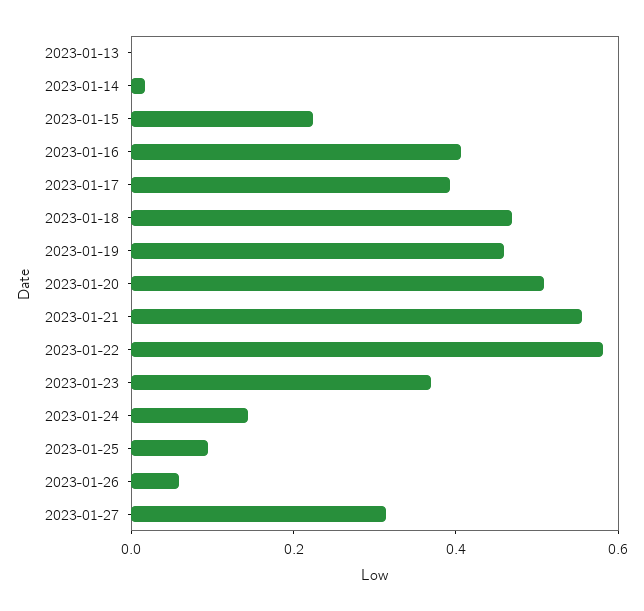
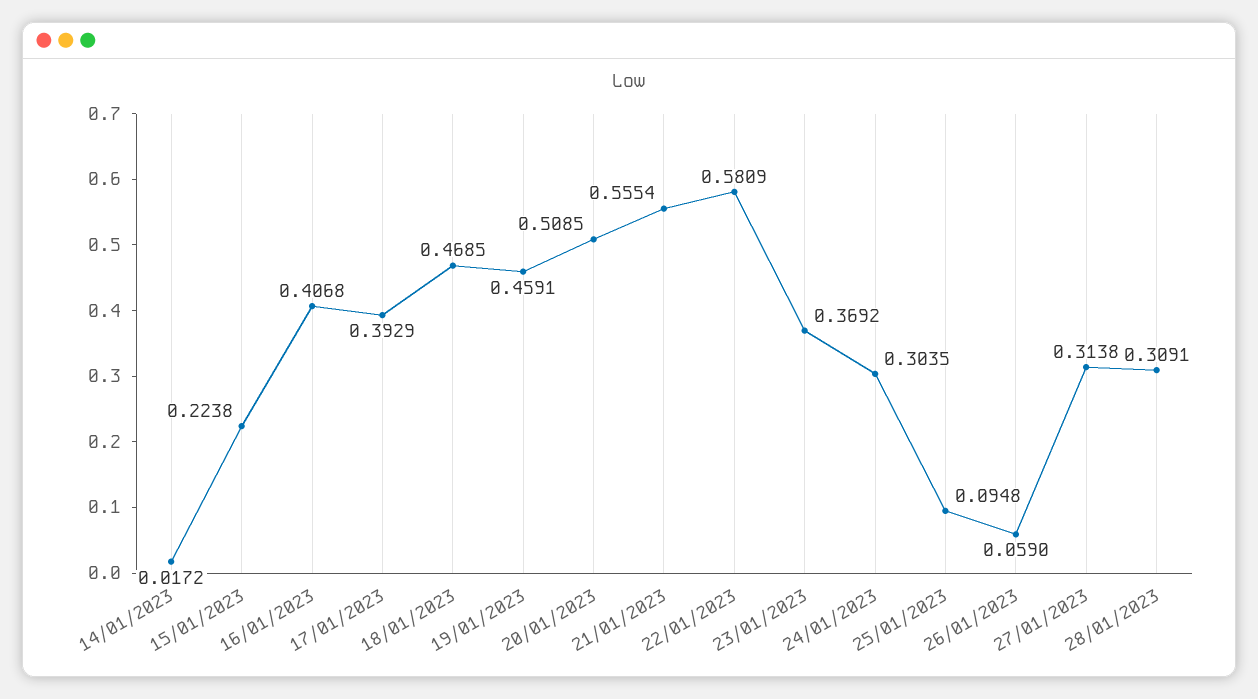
2023-01-13: 0 -> none
2023-01-24: 0.15 -> 0.3035
28/01/2023: none -> 0.3091

